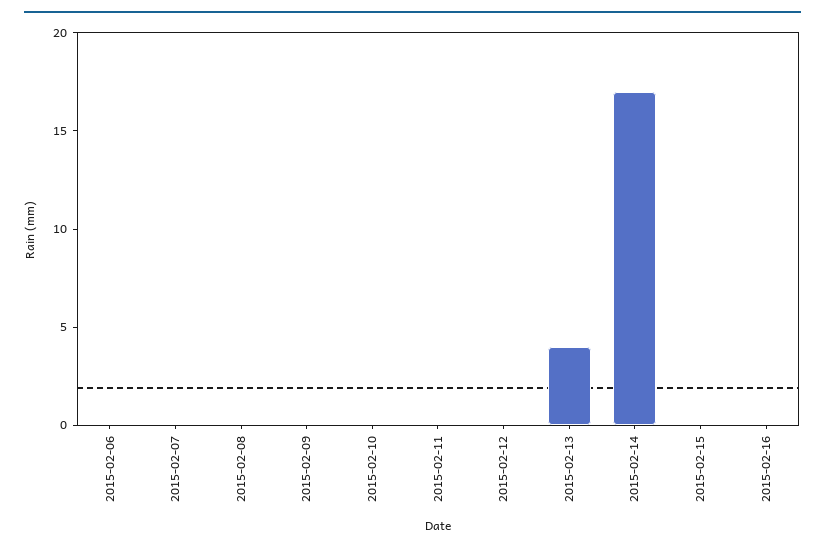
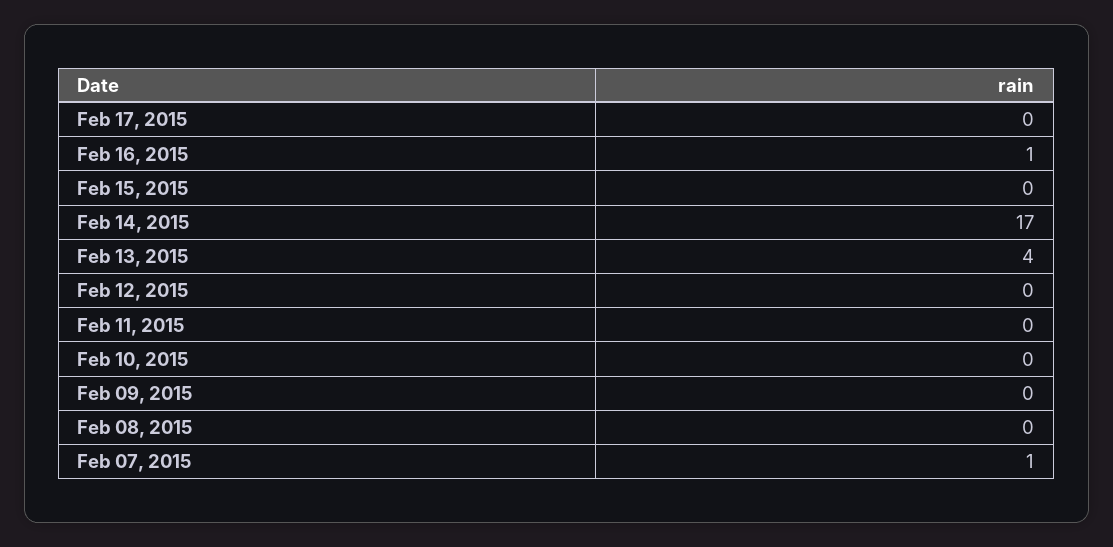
2015-02-06: 0 -> none
2015-02-07: 0 -> 1
2015-02-16: 0 -> 1
Feb 17, 2015: none -> 0

